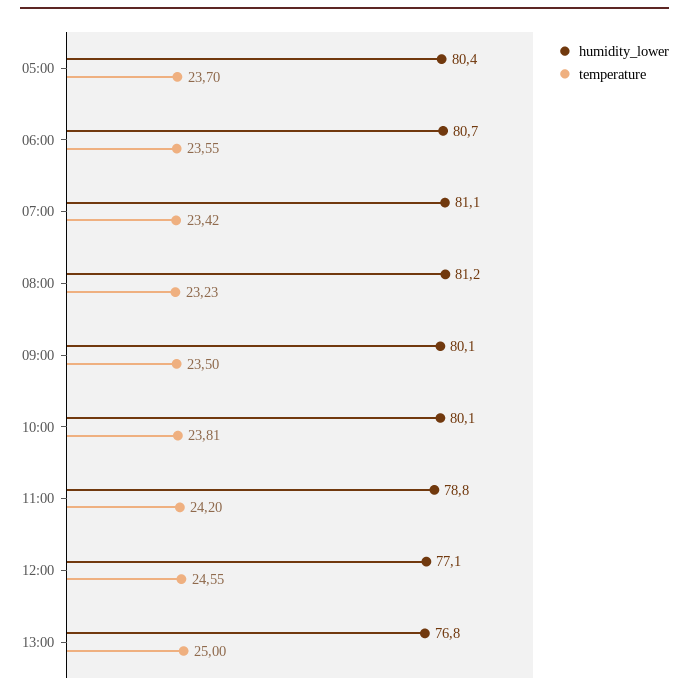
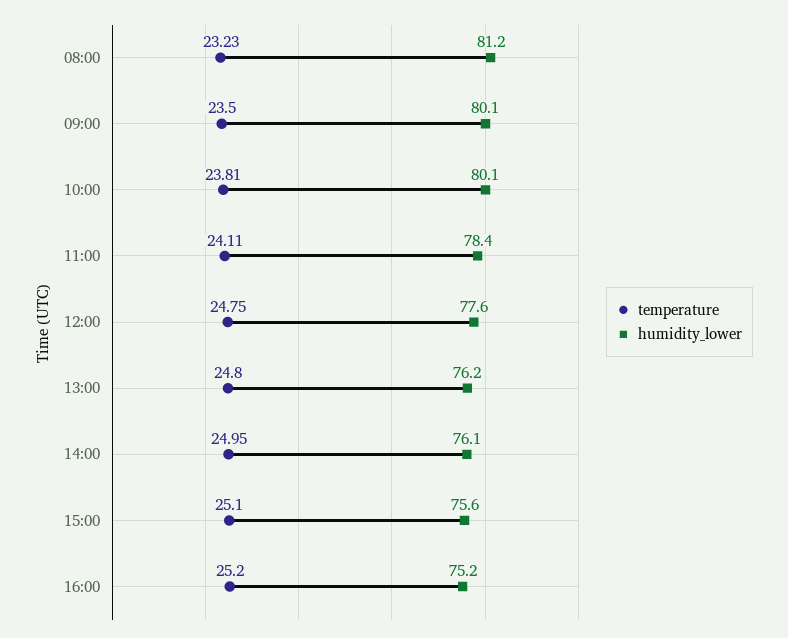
humidity_lower, 05:00: 80.4 -> none
temperature, 05:00: 23.7 -> none
humidity_lower, 06:00: 80.7 -> none
temperature, 06:00: 23.55 -> none
humidity_lower, 07:00: 81.1 -> none
temperature, 07:00: 23.42 -> none
humidity_lower, 11:00: 78.8 -> 78.4
temperature, 11:00: 24.2 -> 24.11
humidity_lower, 12:00: 77.1 -> 77.6
temperature, 12:00: 24.55 -> 24.75
humidity_lower, 13:00: 76.8 -> 76.2
temperature, 13:00: 25 -> 24.8
temperature, 14:00: none -> 24.95
humidity_lower, 14:00: none -> 76.1
temperature, 15:00: none -> 25.1
humidity_lower, 15:00: none -> 75.6
temperature, 16:00: none -> 25.2
humidity_lower, 16:00: none -> 75.2

